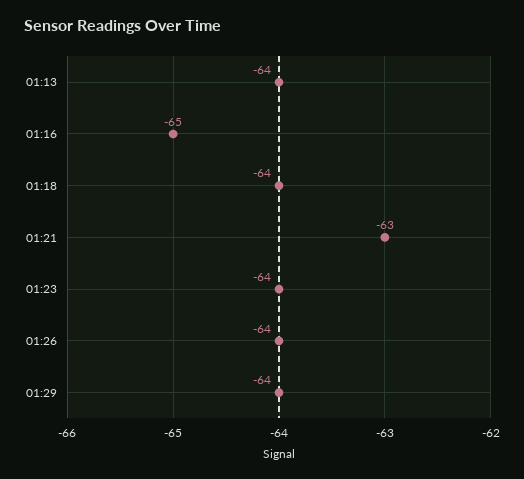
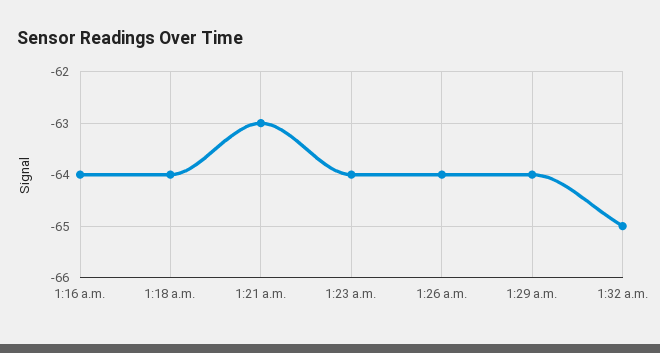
01:13: -64 -> none
01:16: -65 -> -64
1:32 a.m.: none -> -65

